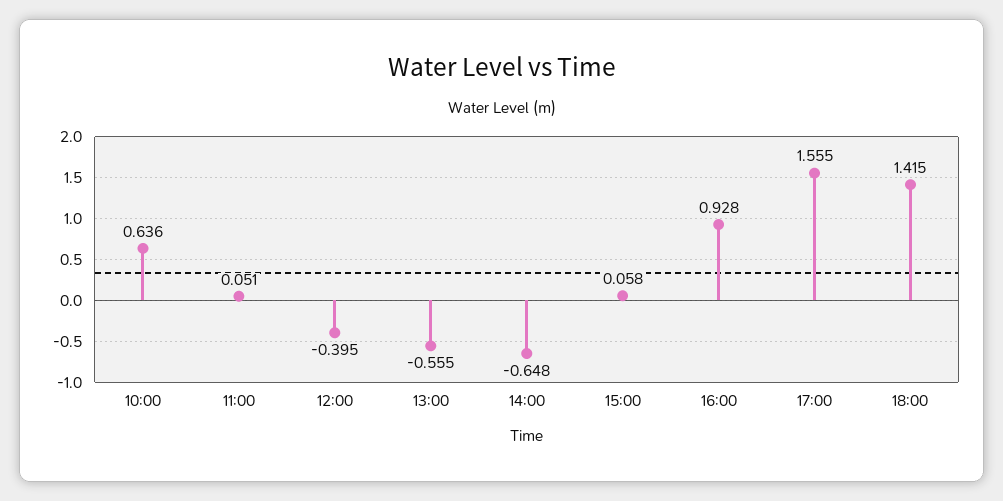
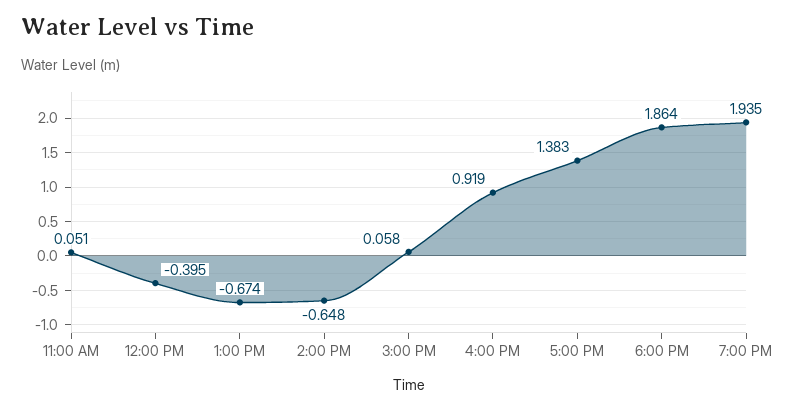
10:00: 0.636 -> none
13:00: -0.555 -> -0.674
16:00: 0.928 -> 0.919
17:00: 1.555 -> 1.383
18:00: 1.415 -> 1.864
7:00 PM: none -> 1.935

